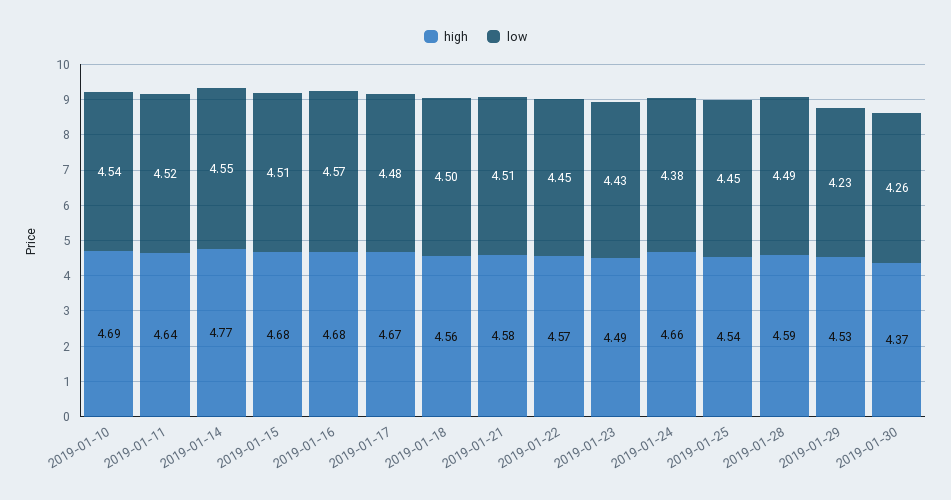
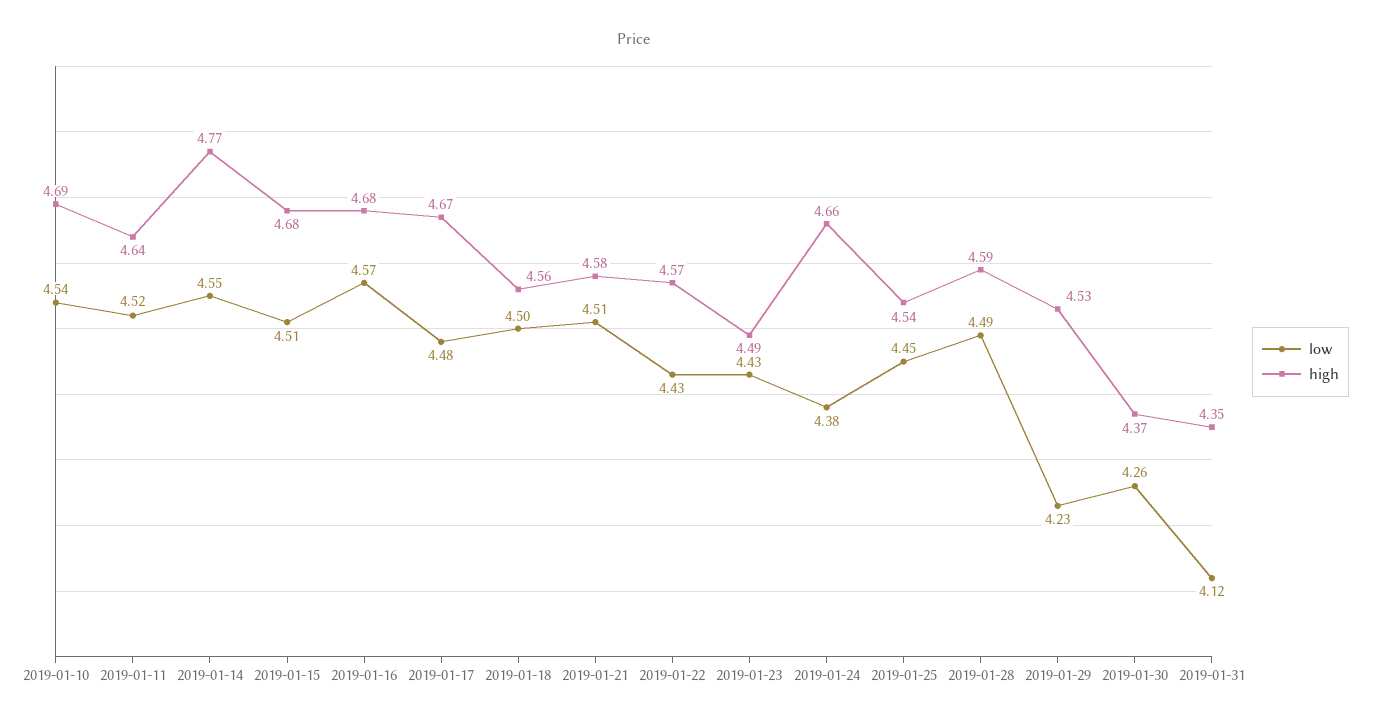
low, 2019-01-22: 4.45 -> 4.43
low, 2019-01-31: none -> 4.12
high, 2019-01-31: none -> 4.35

